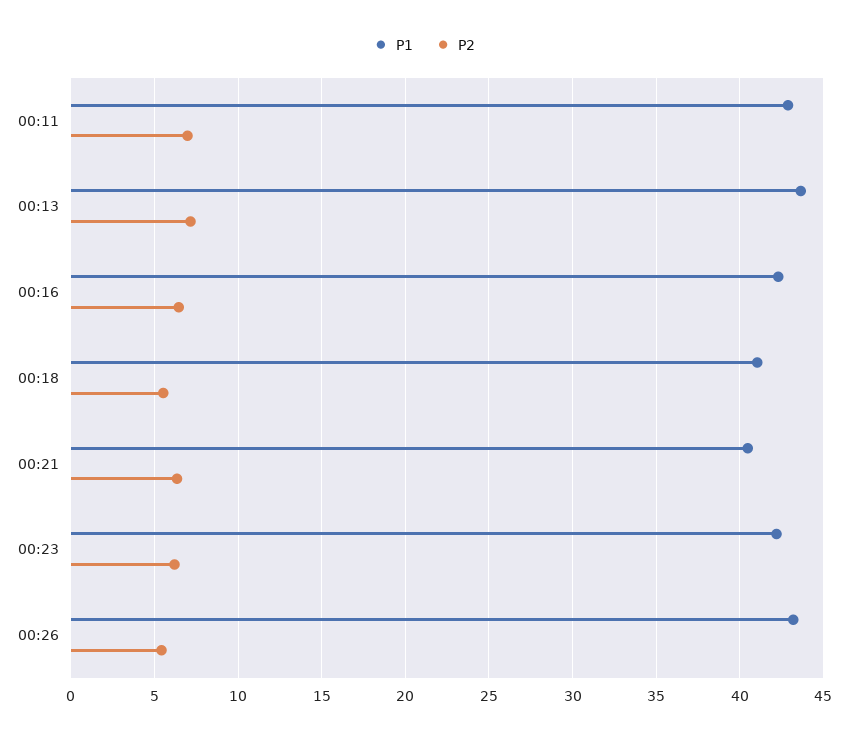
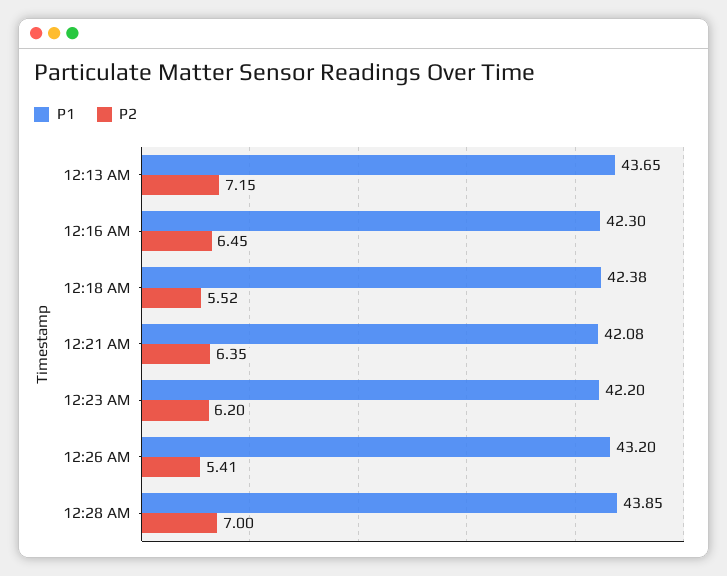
P1, 00:11: 43 -> none
P2, 00:11: 7 -> none
P1, 00:18: 41 -> 42.38
P1, 00:21: 40.5 -> 42.08
P1, 12:28 AM: none -> 43.85
P2, 12:28 AM: none -> 7

